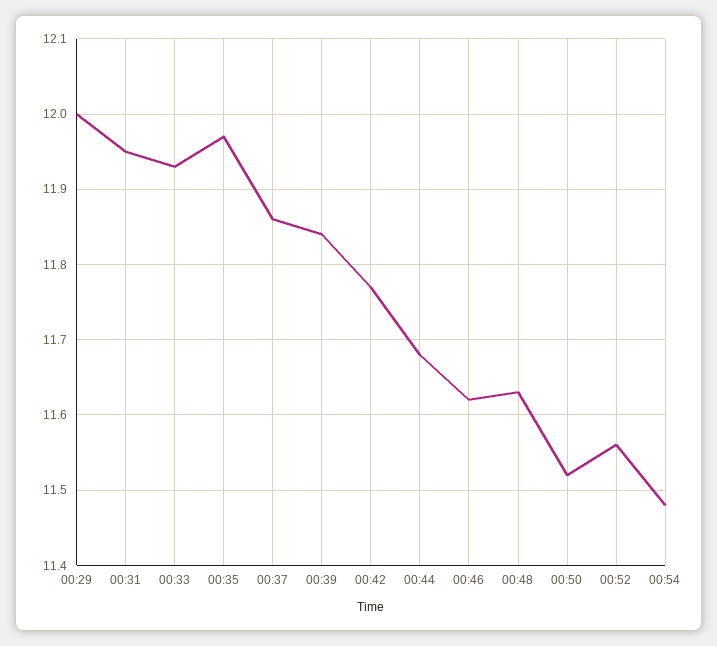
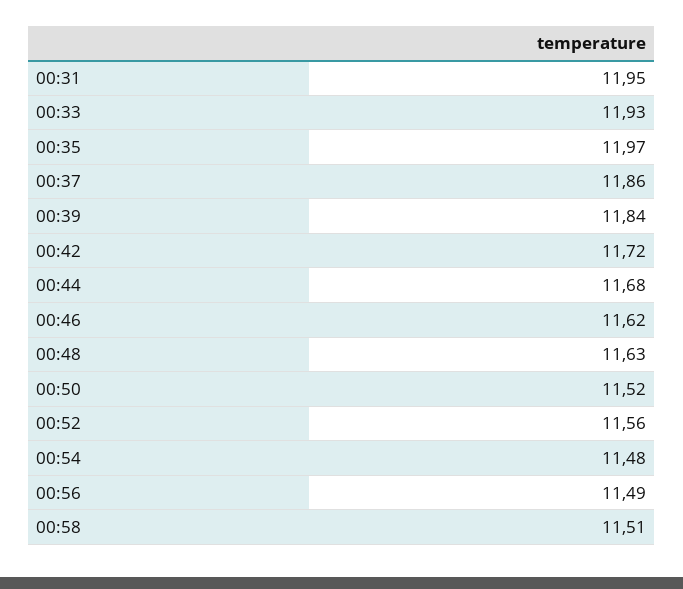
00:29: 12 -> none
00:42: 11.77 -> 11.72
00:56: none -> 11.49
00:58: none -> 11.51

